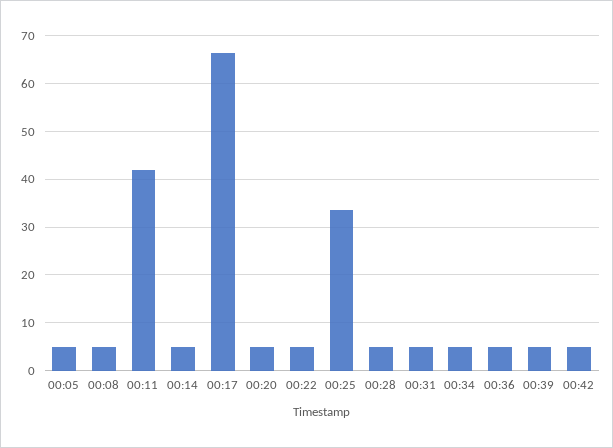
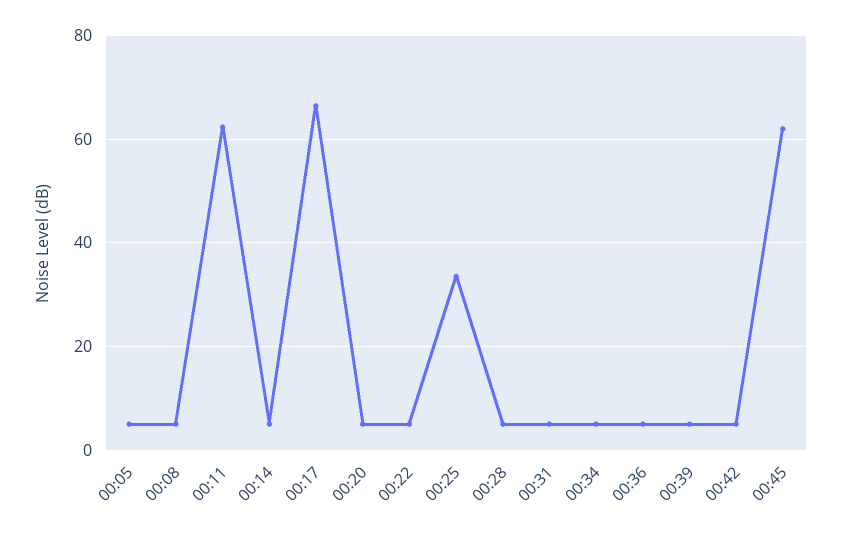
00:11: 42 -> 62
00:45: none -> 62

